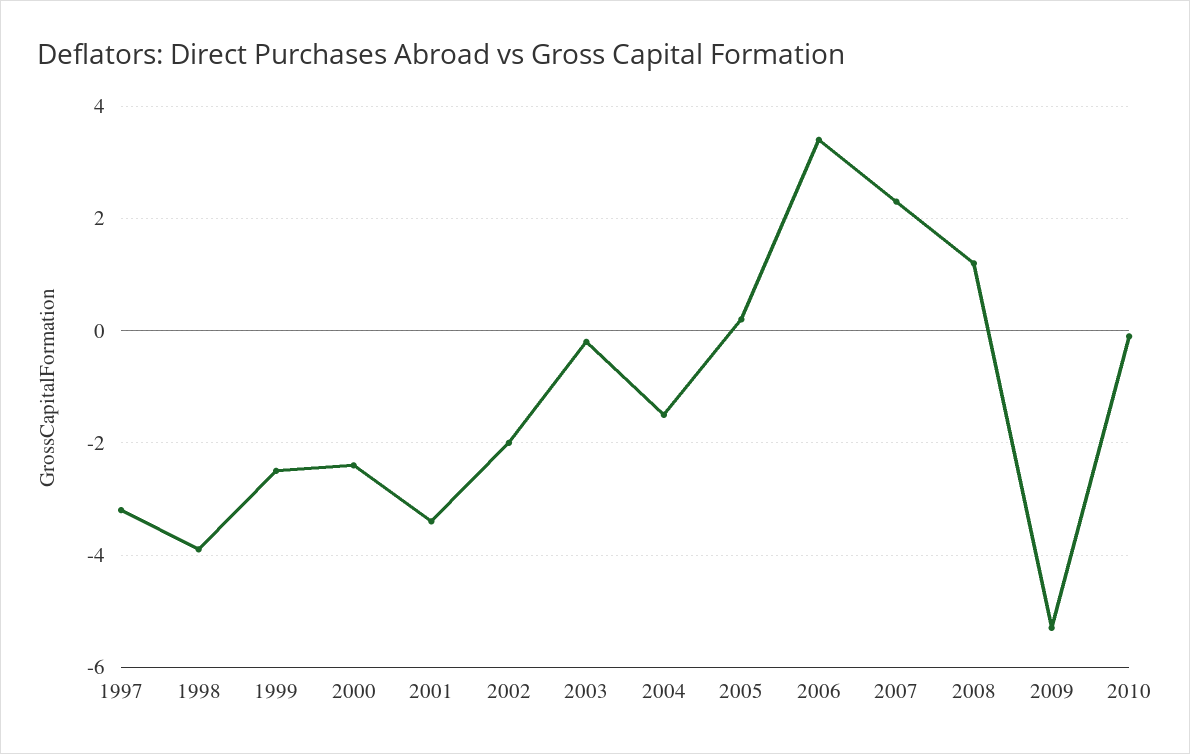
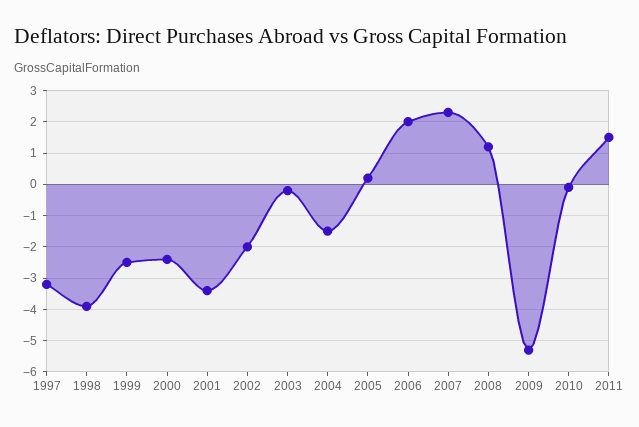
2006: 3.5 -> 2
2011: none -> 1.5

